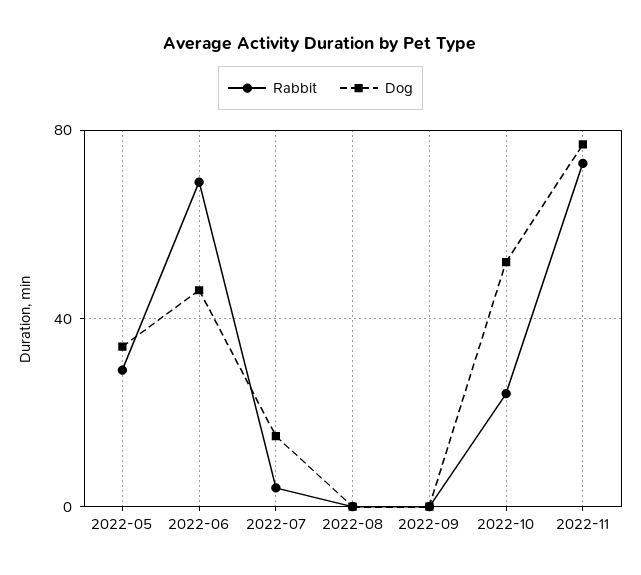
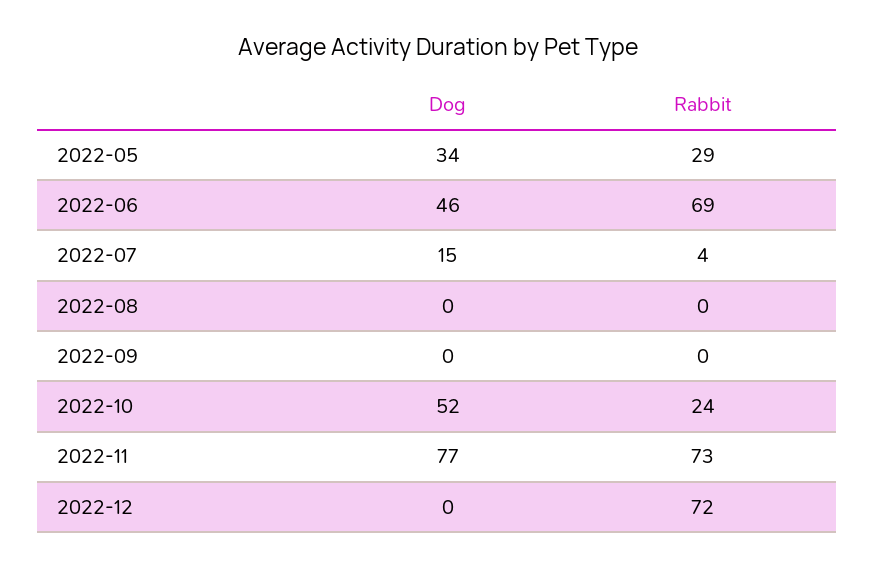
Dog, 2022-12: none -> 0
Rabbit, 2022-12: none -> 72

